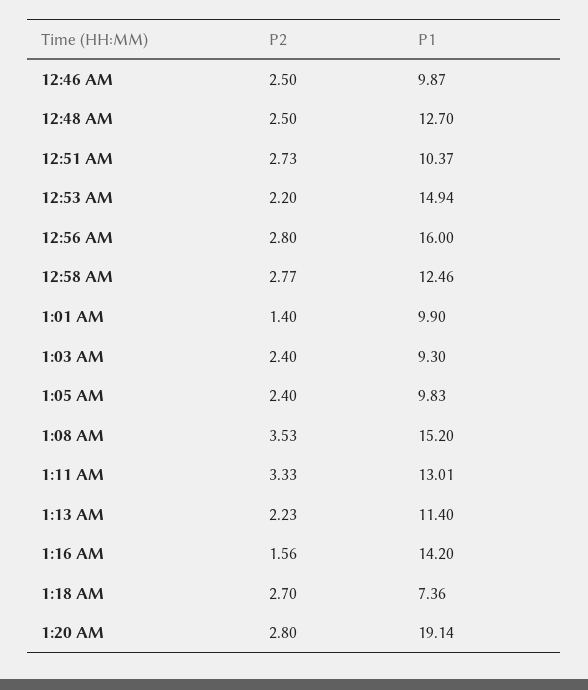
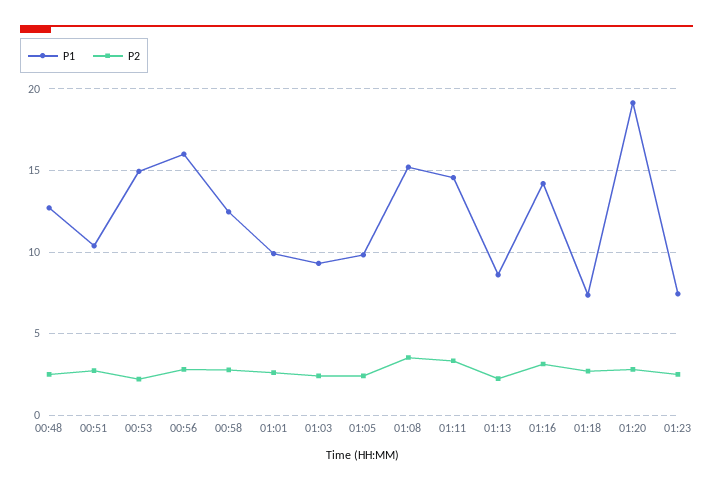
P2, 12:46 AM: 2.5 -> none
P1, 12:46 AM: 9.87 -> none
P2, 1:01 AM: 1.4 -> 2.5
P1, 1:11 AM: 13.01 -> 14.5
P1, 1:13 AM: 11.4 -> 8.5
P2, 1:16 AM: 1.56 -> 3
P1, 01:23: none -> 7.5
P2, 01:23: none -> 2.5

